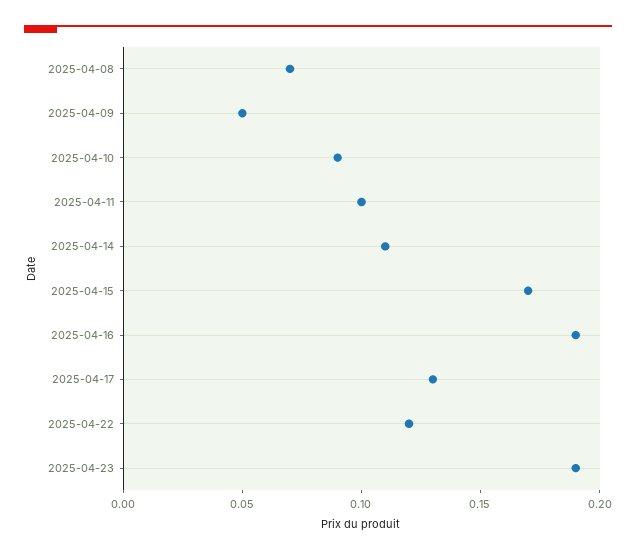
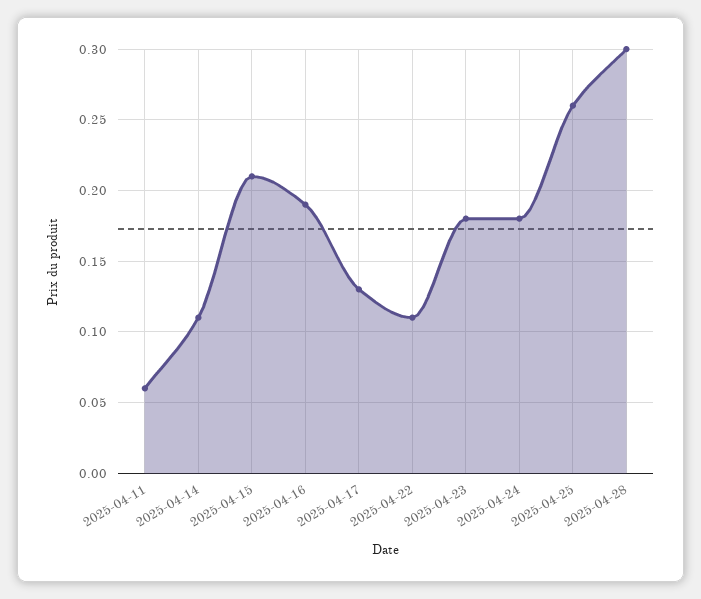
2025-04-08: 0.07 -> none
2025-04-09: 0.05 -> none
2025-04-10: 0.09 -> none
2025-04-11: 0.1 -> 0.06
2025-04-15: 0.17 -> 0.21
2025-04-22: 0.12 -> 0.11
2025-04-23: 0.19 -> 0.18
2025-04-24: none -> 0.18
2025-04-25: none -> 0.26
2025-04-28: none -> 0.3

